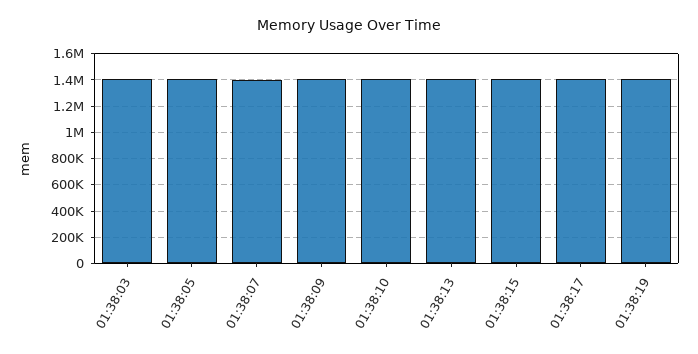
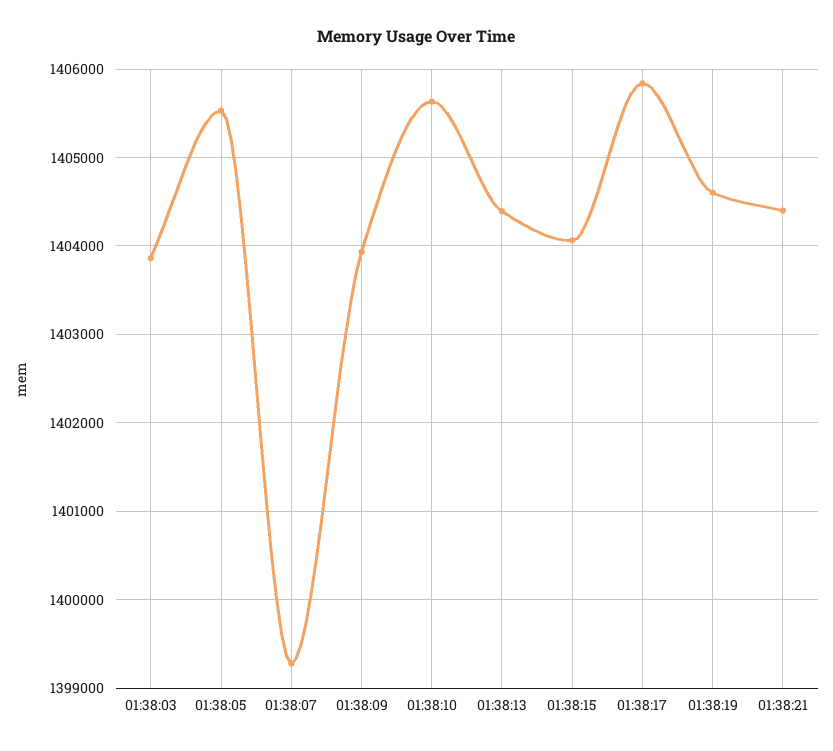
01:38:21: none -> 1404400

